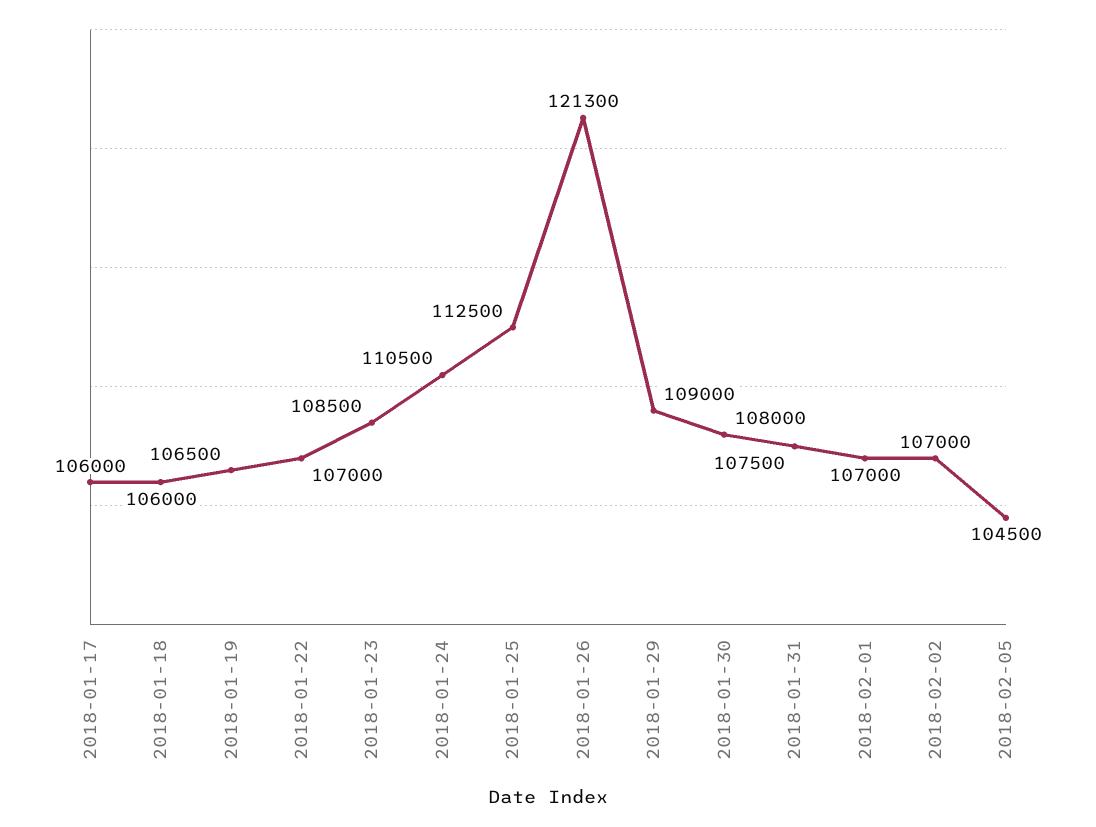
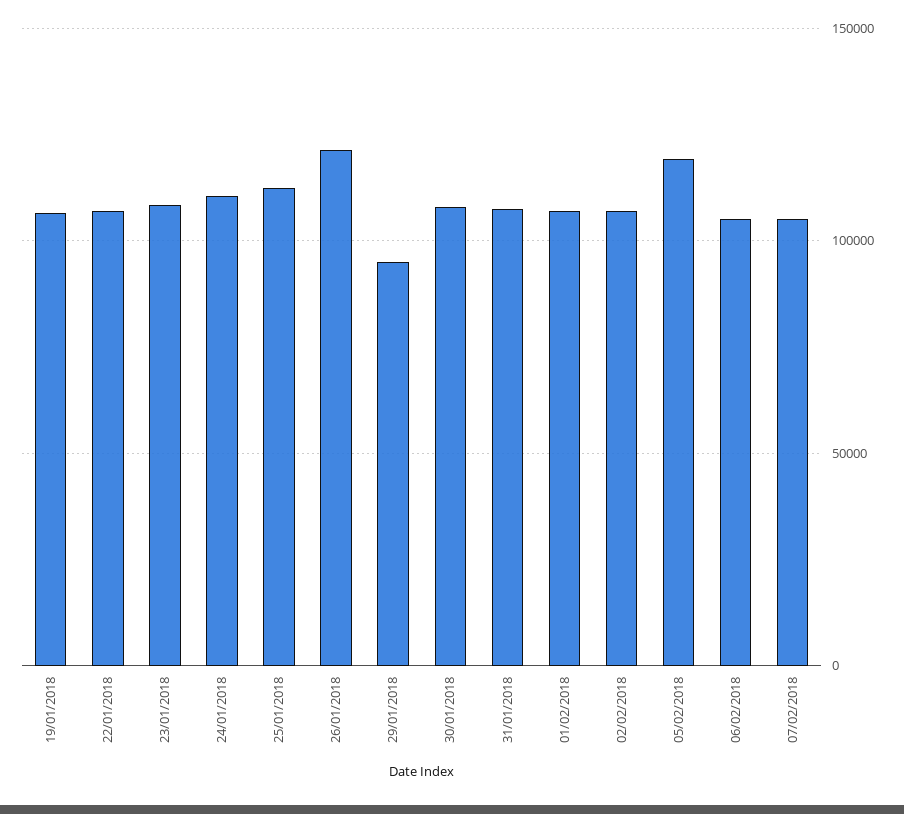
2018-01-17: 106000 -> none
2018-01-18: 106000 -> none
2018-01-29: 109000 -> 95000
2018-02-05: 104500 -> 120000
06/02/2018: none -> 105000
07/02/2018: none -> 105000

